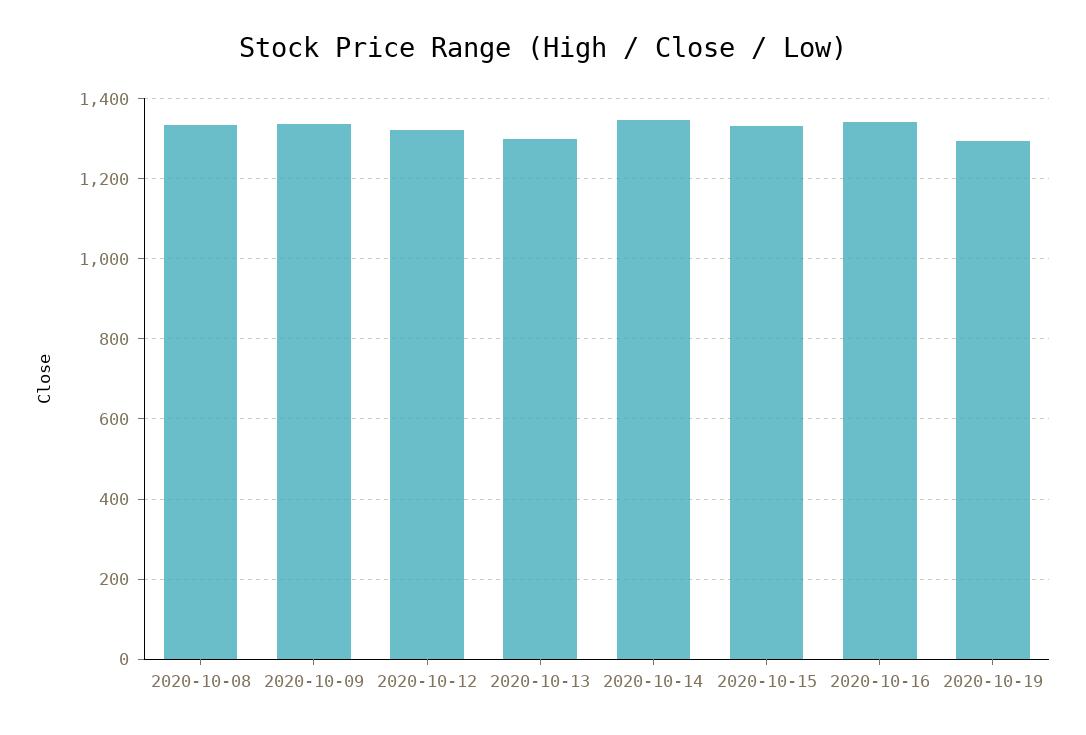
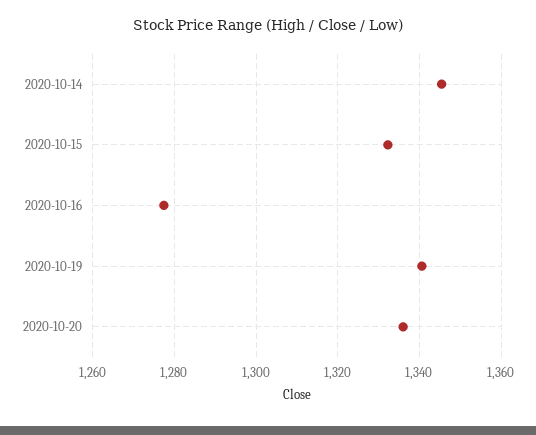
2020-10-08: 1340 -> none
2020-10-09: 1340 -> none
2020-10-12: 1320 -> none
2020-10-13: 1300 -> none
2020-10-16: 1340 -> 1278
2020-10-19: 1300 -> 1340
2020-10-20: none -> 1336

